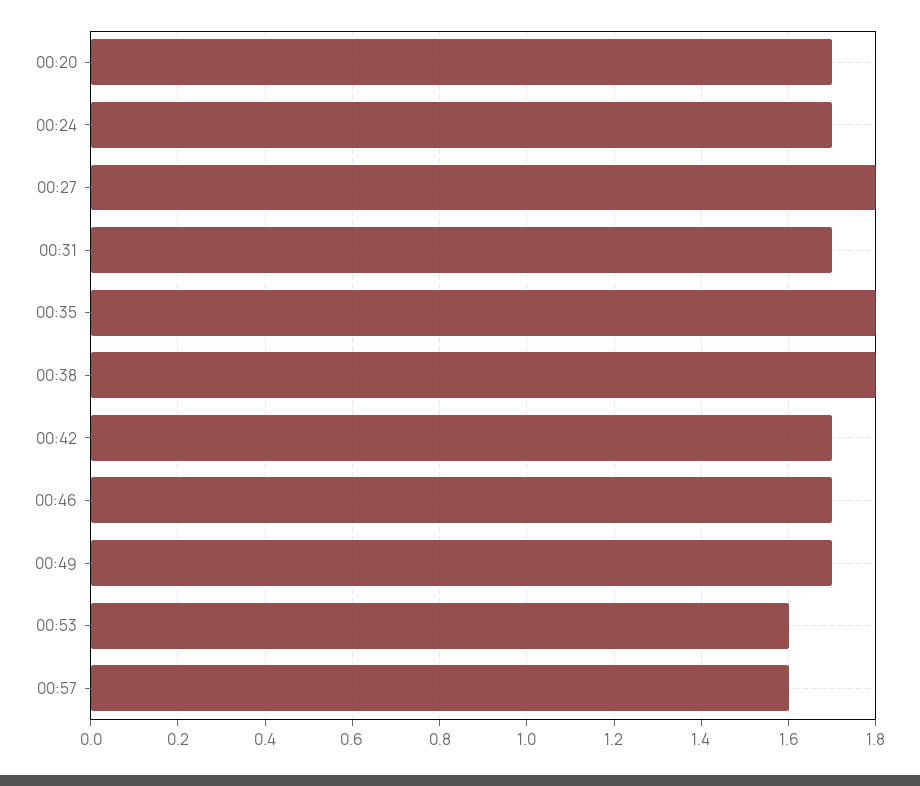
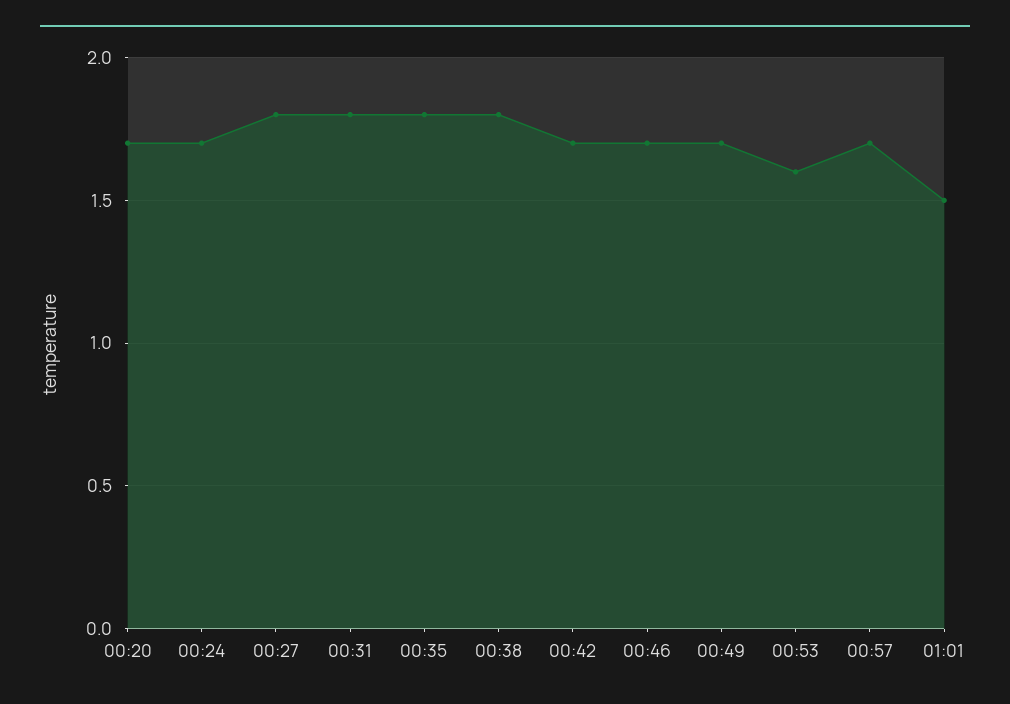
00:31: 1.7 -> 1.8
00:57: 1.6 -> 1.7
01:01: none -> 1.5

